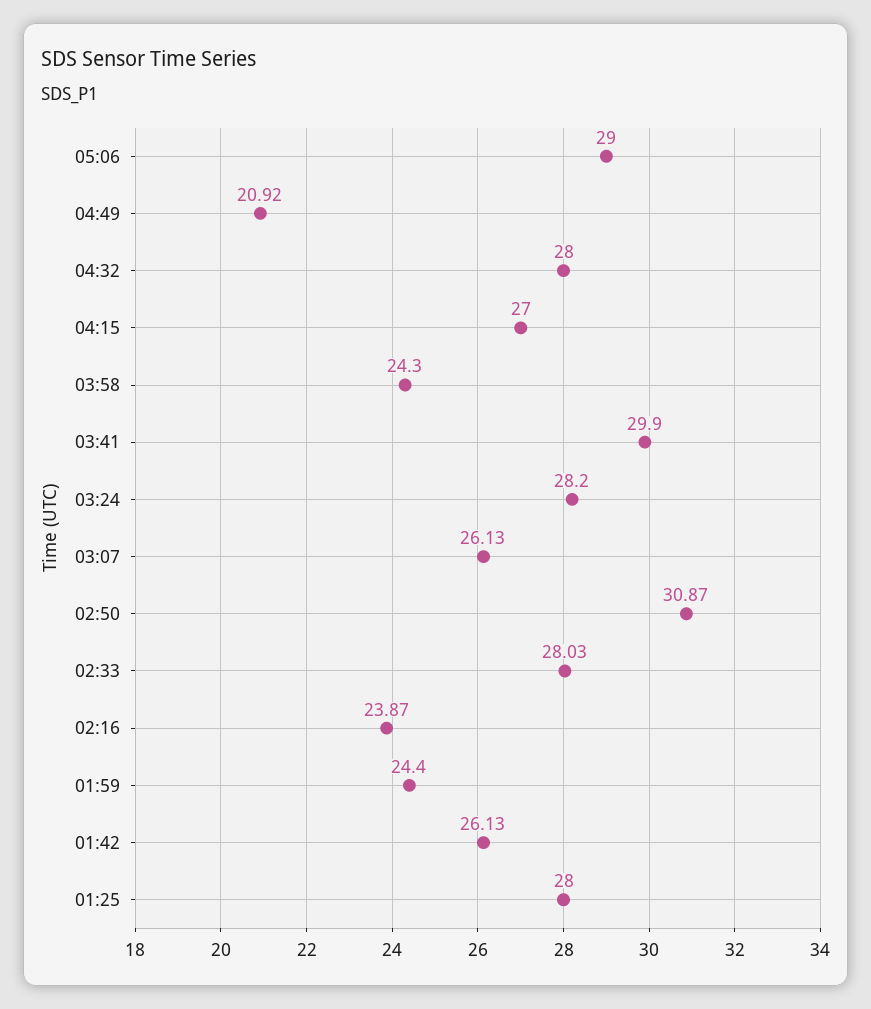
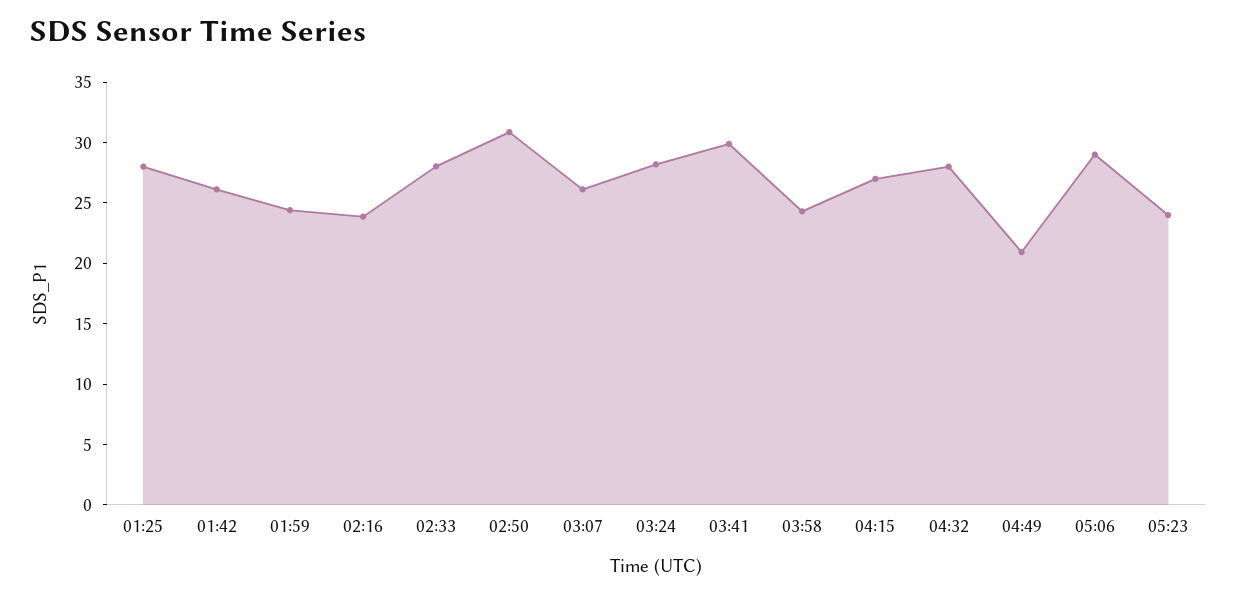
05:23: none -> 24

